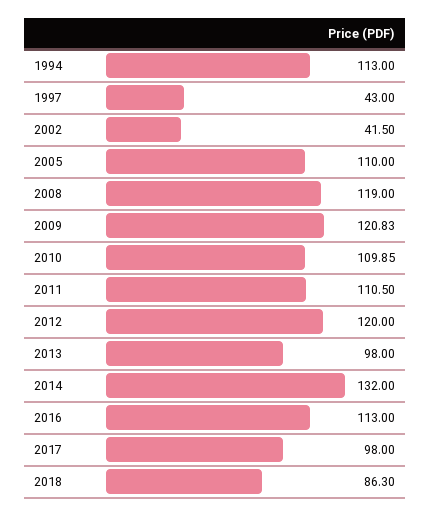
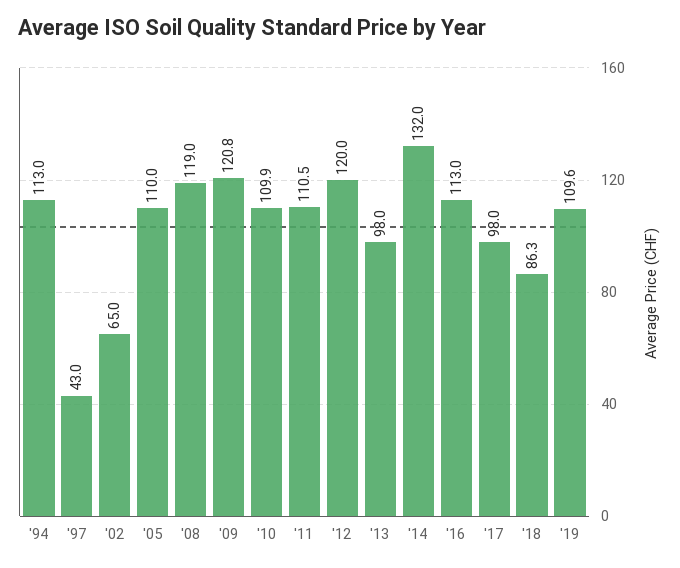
2002: 41.5 -> 65
'19: none -> 109.6

